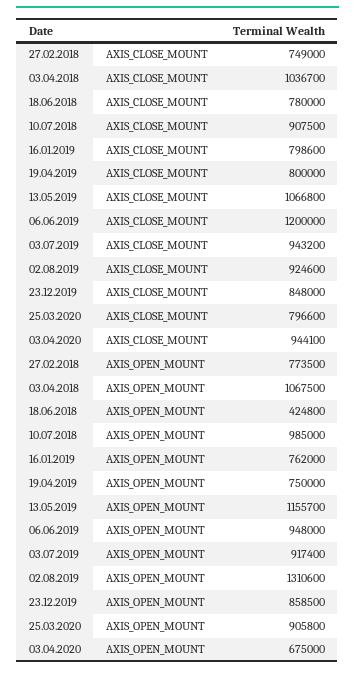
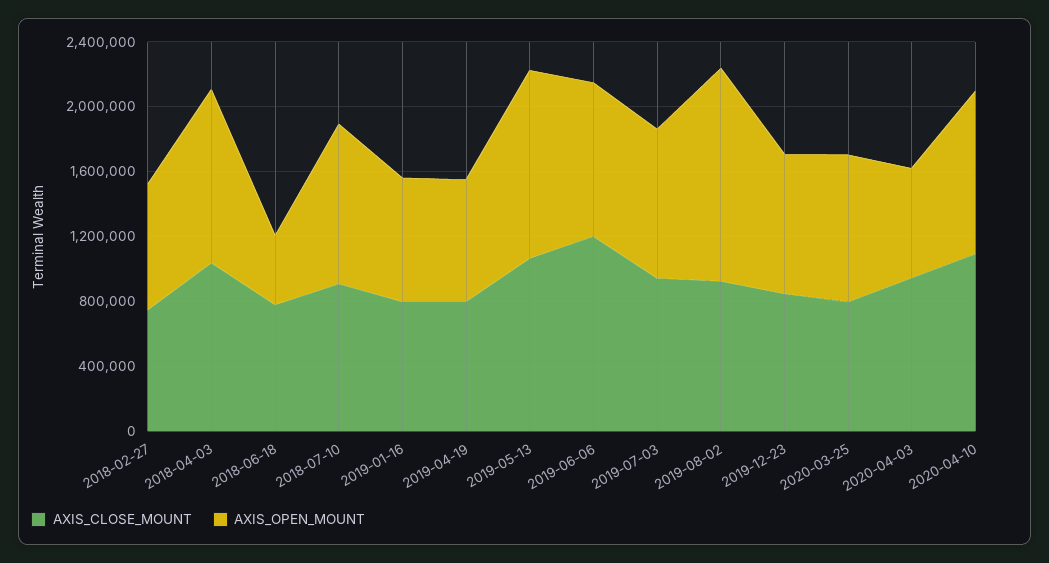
AXIS_CLOSE_MOUNT, 2020-04-10: none -> 1100000
AXIS_OPEN_MOUNT, 2020-04-10: none -> 1000000

